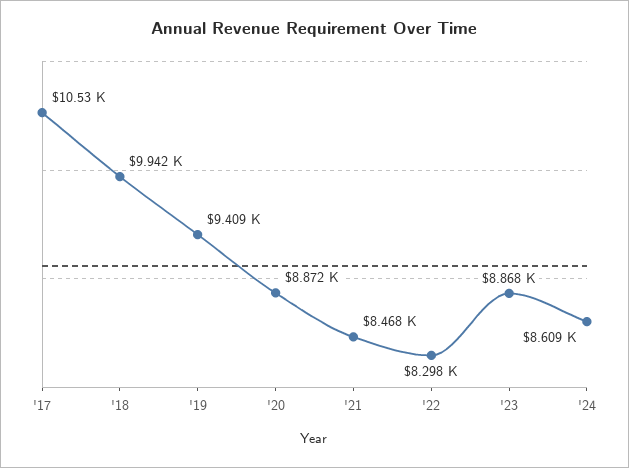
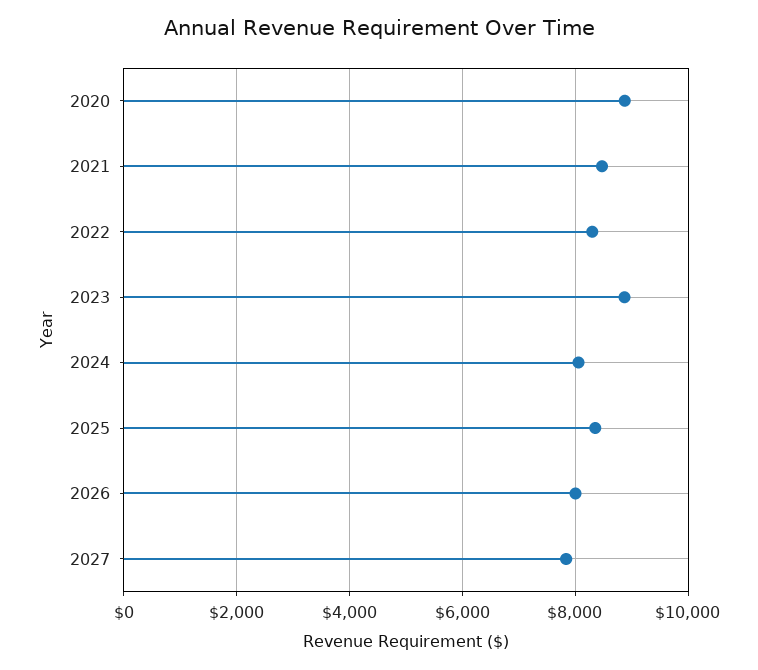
'17: 10530 -> none
'18: 9942 -> none
'19: 9409 -> none
'24: 8609 -> 8000
2025: none -> 8400
2026: none -> 8000
2027: none -> 7800

